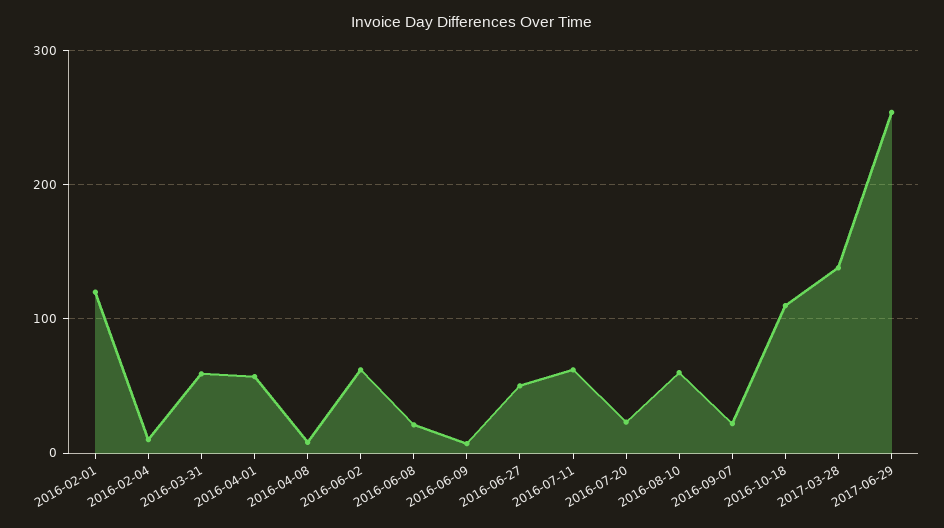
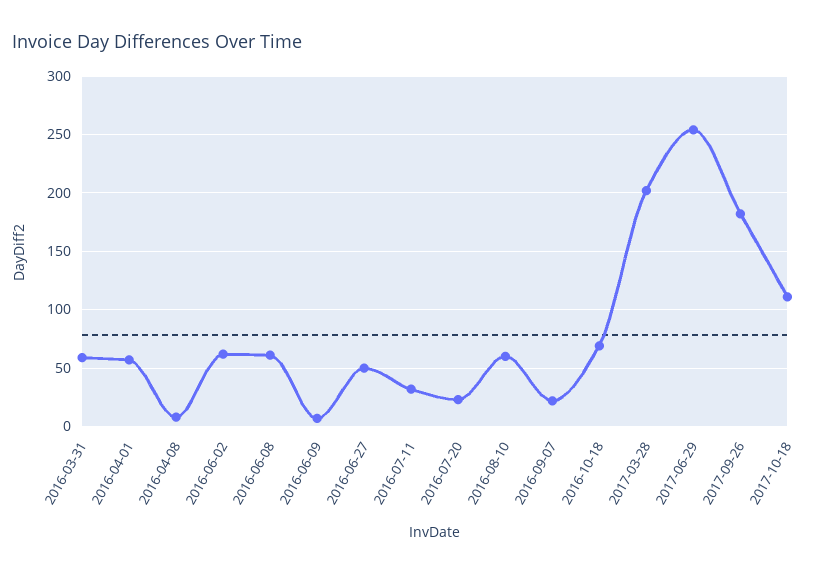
2016-02-01: 120 -> none
2016-02-04: 10 -> none
2016-06-08: 20 -> 60
2016-07-11: 60 -> 30
2016-10-18: 110 -> 70
2017-03-28: 140 -> 200
2017-09-26: none -> 180
2017-10-18: none -> 110

